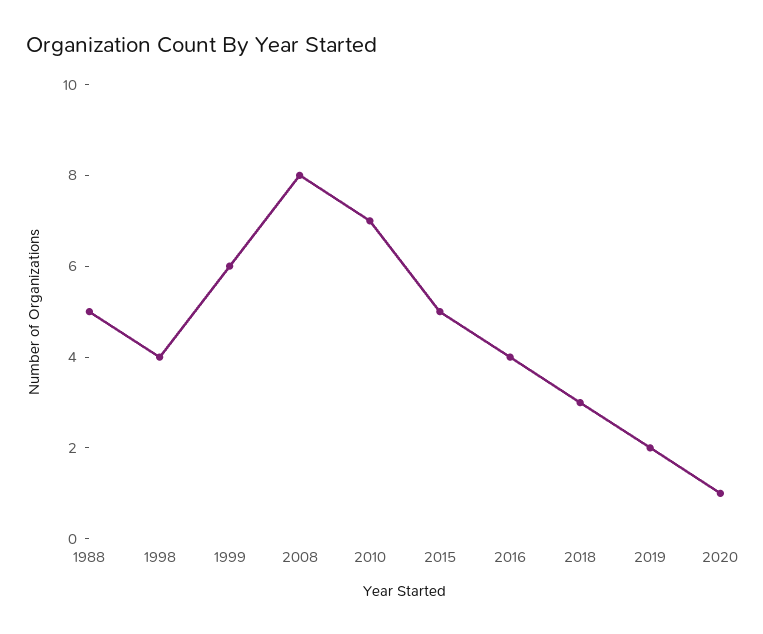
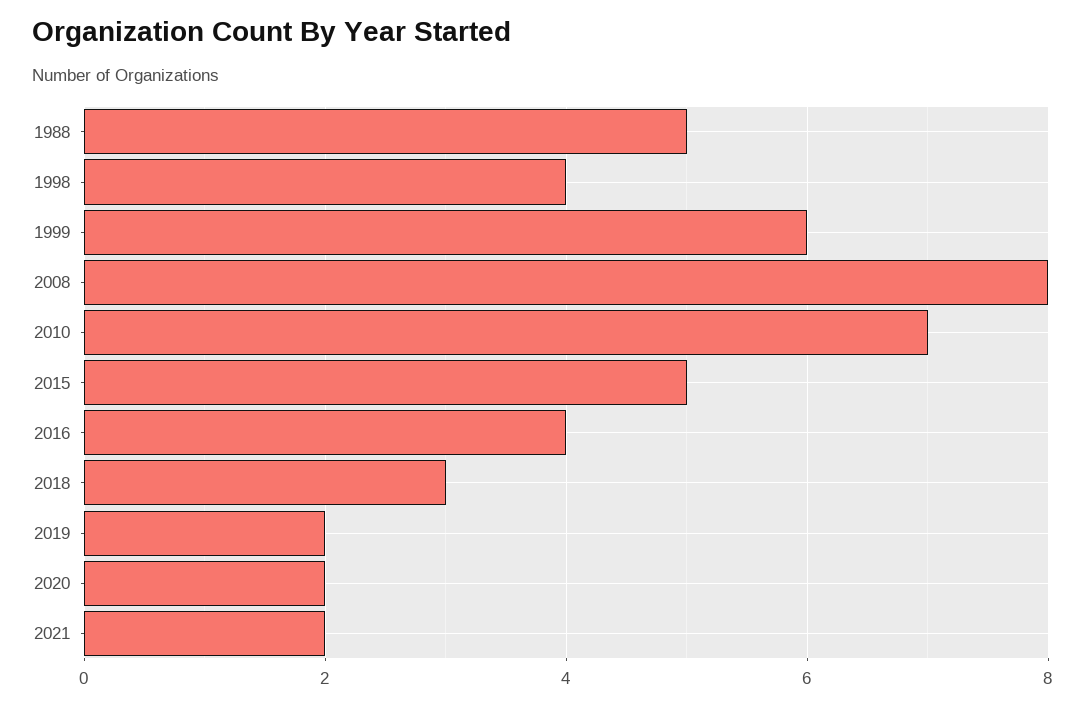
2020: 1 -> 2
2021: none -> 2

